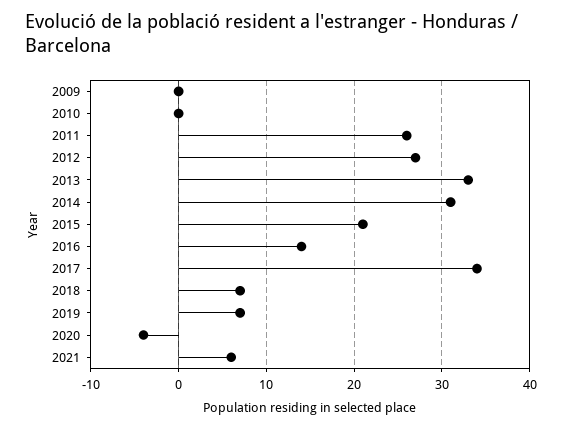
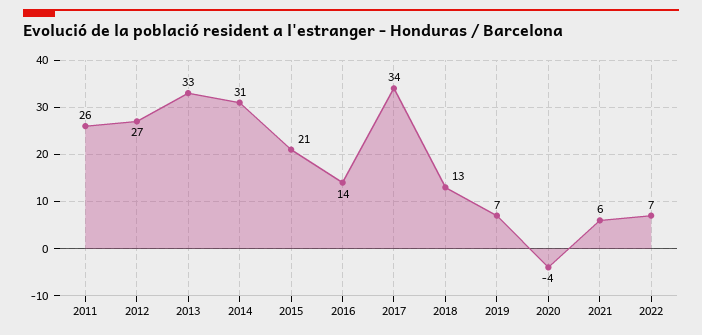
2009: 0 -> none
2010: 0 -> none
2018: 7 -> 13
2022: none -> 7

